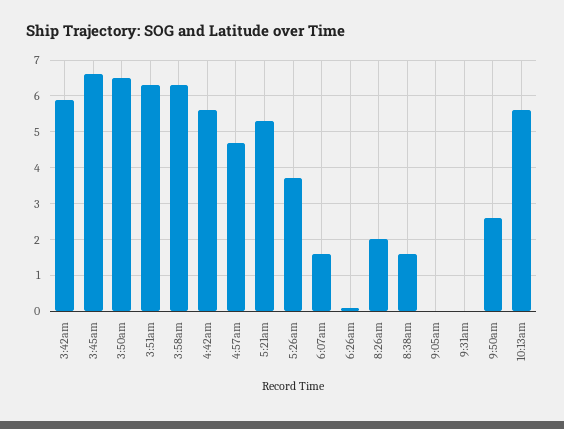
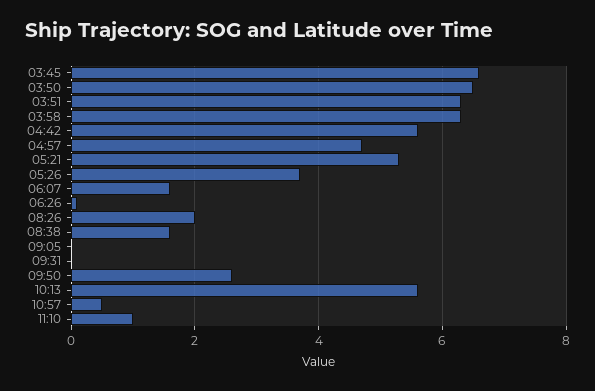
3:42am: 6 -> none
10:57: none -> 0.5
11:10: none -> 1

